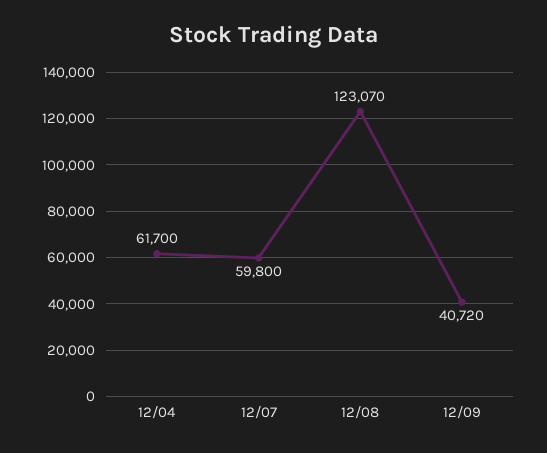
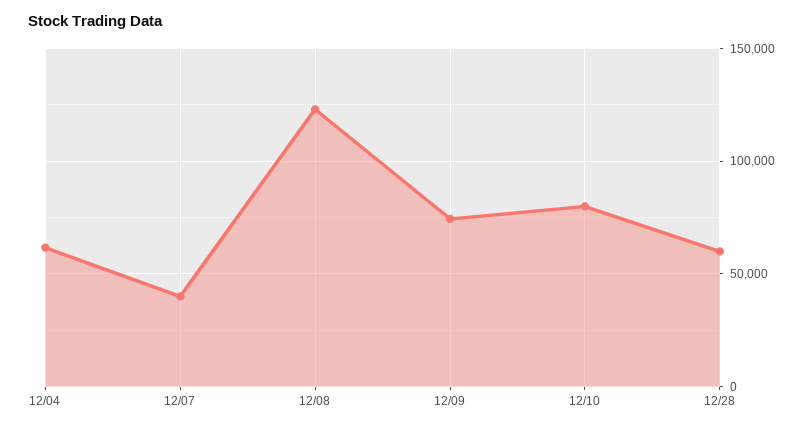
12/07: 59800 -> 40000
12/09: 40720 -> 75000
12/10: none -> 80000
12/28: none -> 60000

